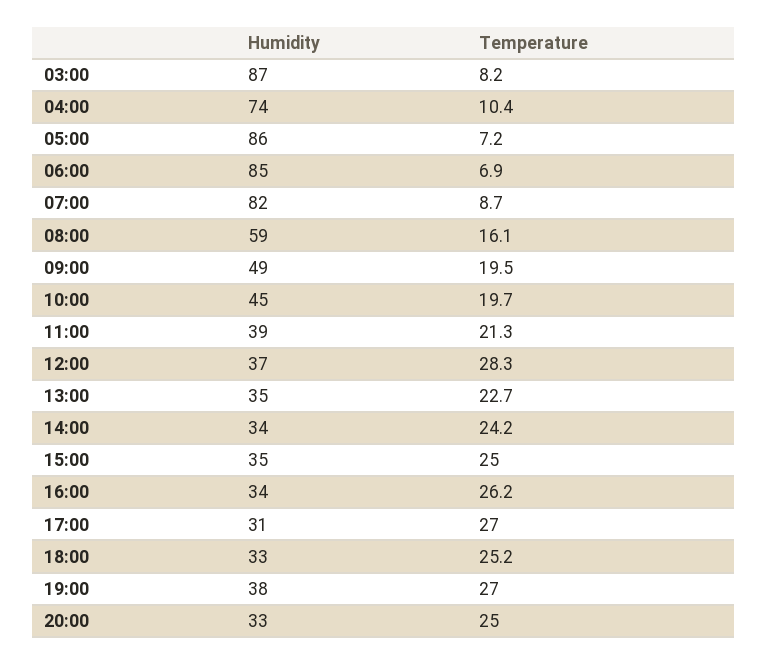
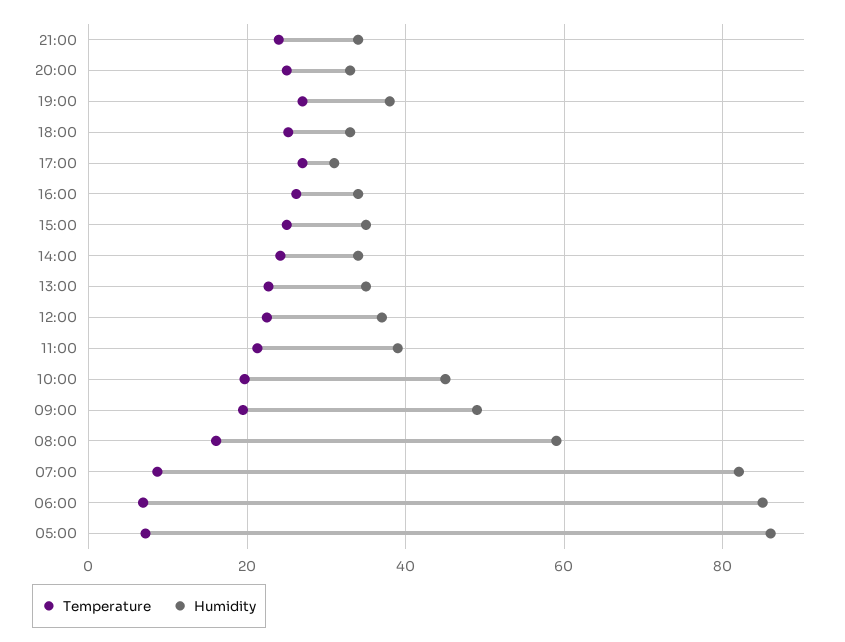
Humidity, 03:00: 87 -> none
Temperature, 03:00: 8.2 -> none
Humidity, 04:00: 74 -> none
Temperature, 04:00: 10.4 -> none
Temperature, 12:00: 28.3 -> 22
Temperature, 21:00: none -> 24
Humidity, 21:00: none -> 34

